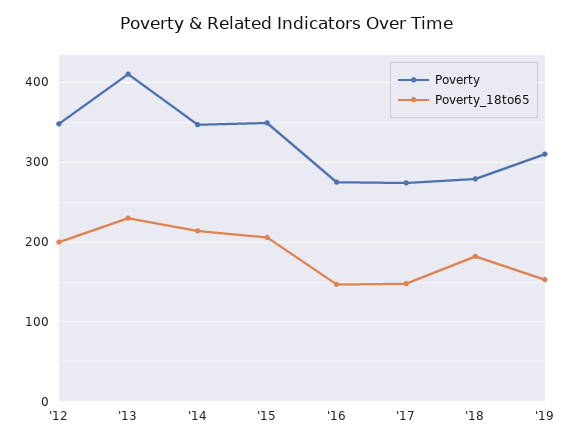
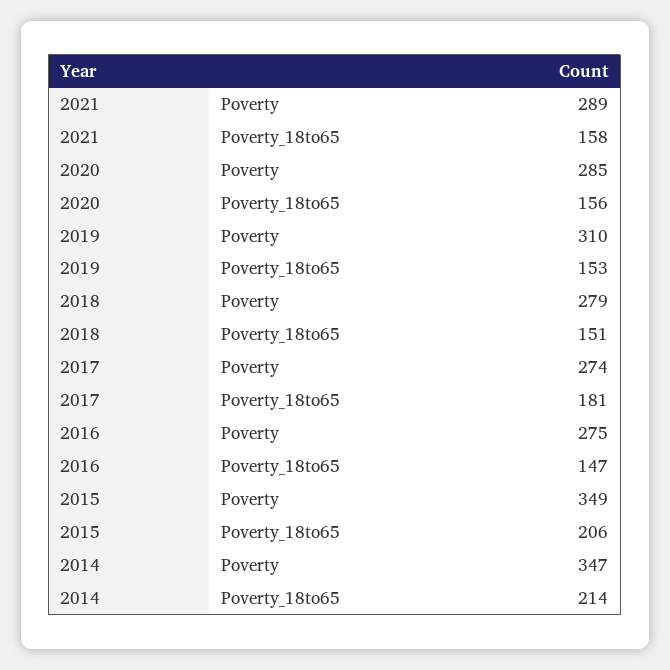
Poverty, '12: 350 -> none
Poverty_18to65, '12: 200 -> none
Poverty, '13: 410 -> none
Poverty_18to65, '13: 230 -> none
Poverty_18to65, '17: 150 -> 181
Poverty_18to65, '18: 180 -> 151
Poverty, 2021: none -> 289
Poverty_18to65, 2021: none -> 158
Poverty, 2020: none -> 285
Poverty_18to65, 2020: none -> 156

